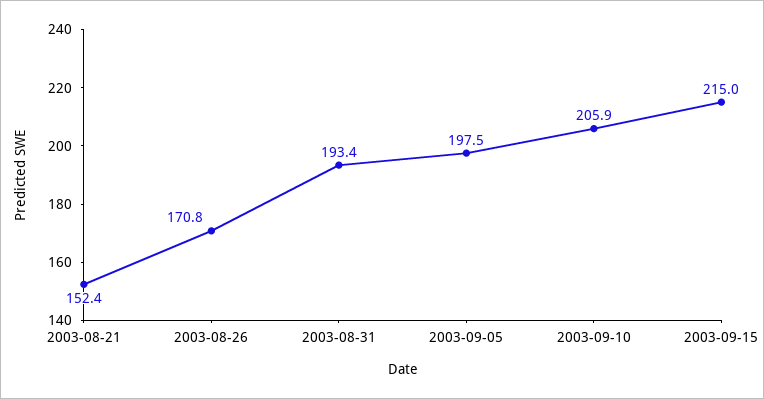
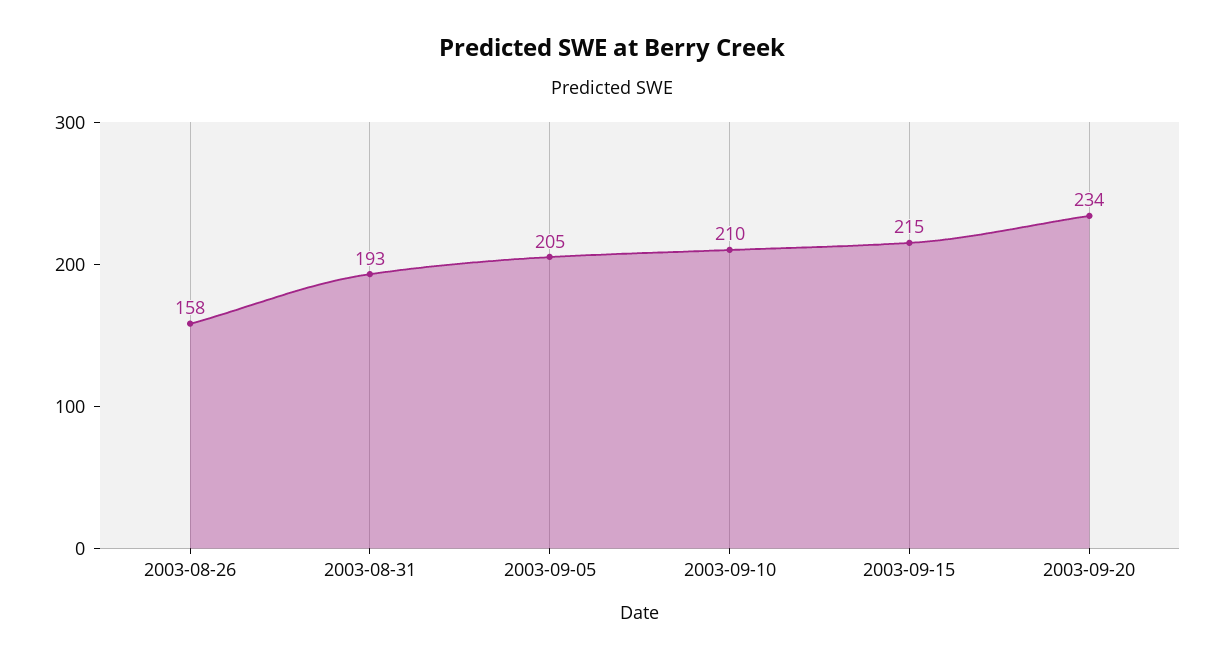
2003-08-21: 152.4 -> none
2003-08-26: 170.8 -> 158
2003-09-05: 197.5 -> 205
2003-09-10: 205.9 -> 210
2003-09-20: none -> 234

